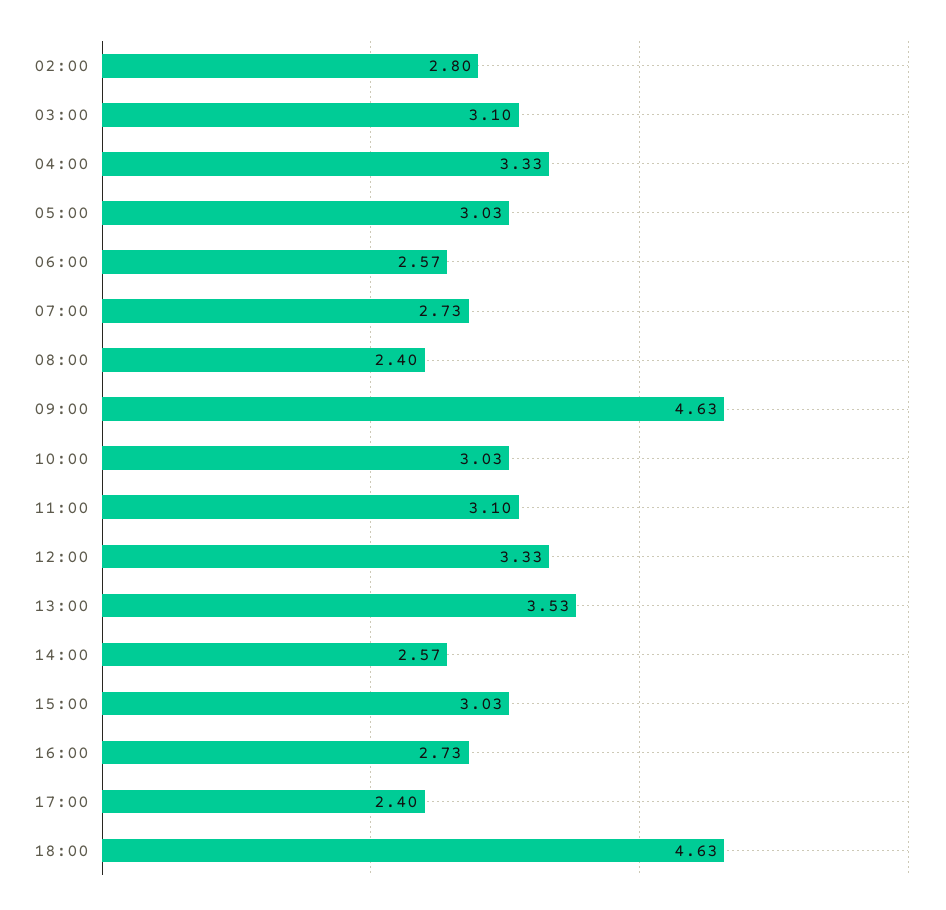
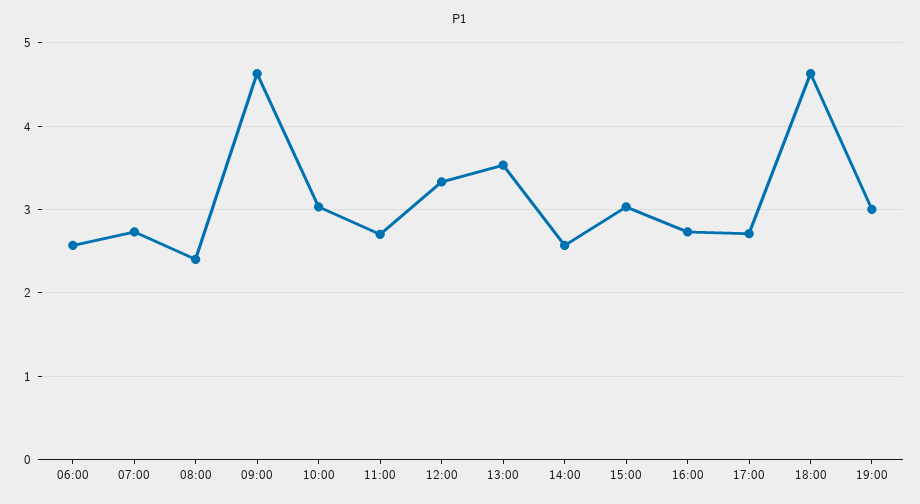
02:00: 2.8 -> none
03:00: 3.1 -> none
04:00: 3.33 -> none
05:00: 3.03 -> none
11:00: 3.1 -> 2.7
17:00: 2.4 -> 2.7
19:00: none -> 3

